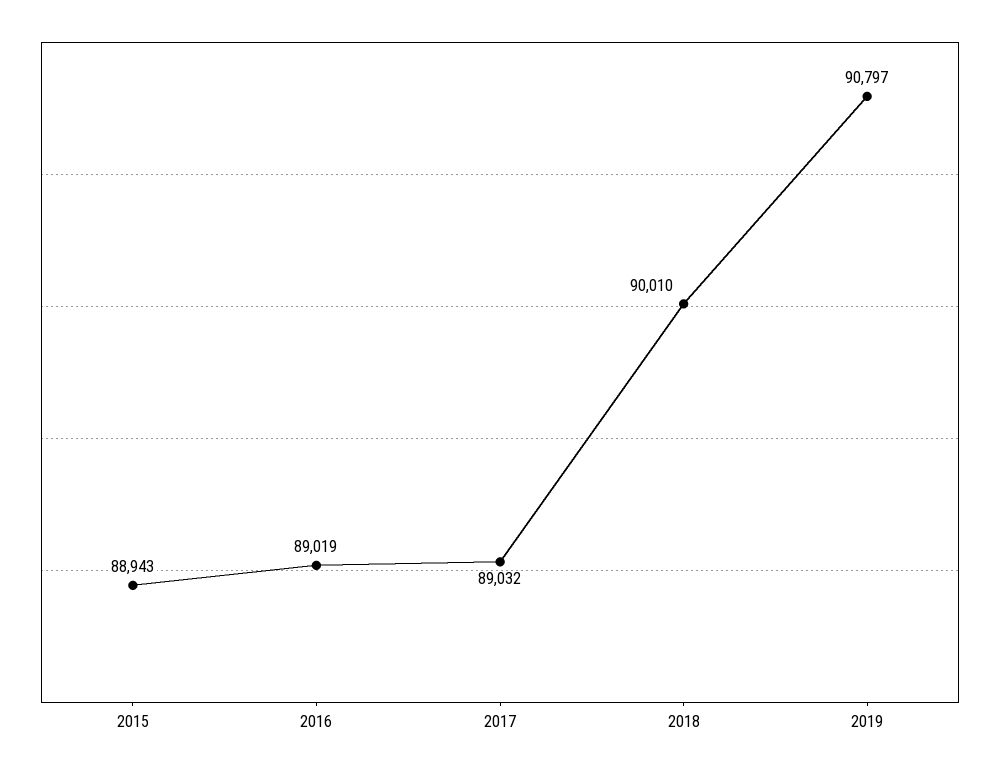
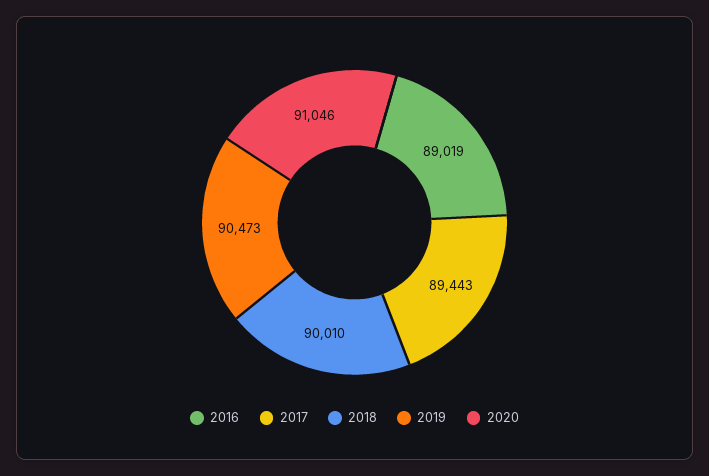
2015: 88943 -> none
2017: 89032 -> 89443
2019: 90797 -> 90473
2020: none -> 91046

